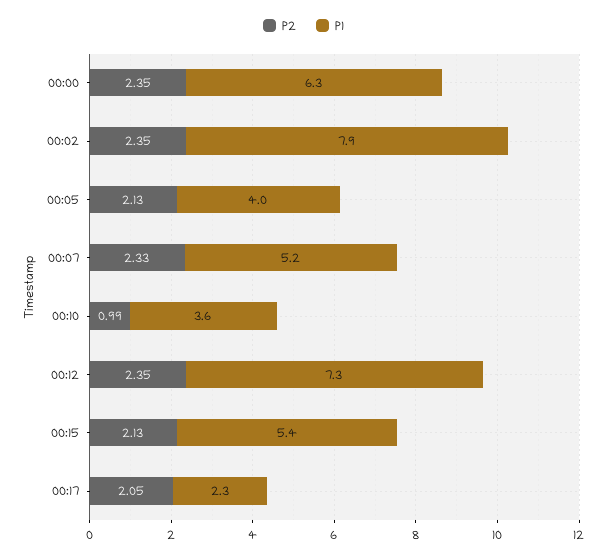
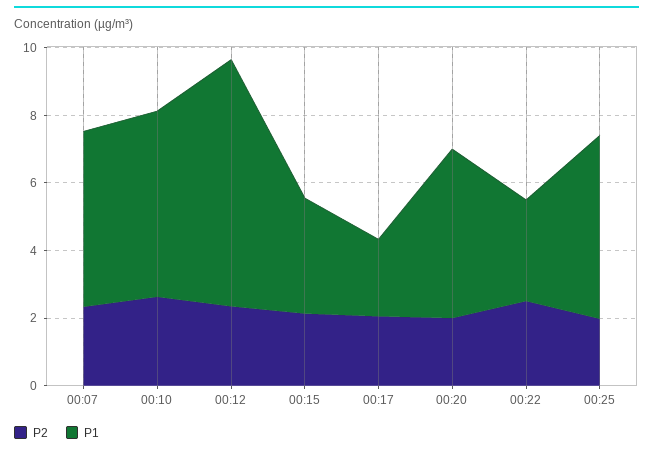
P2, 00:00: 2.35 -> none
P1, 00:00: 6.3 -> none
P2, 00:02: 2.35 -> none
P1, 00:02: 7.9 -> none
P2, 00:05: 2.13 -> none
P1, 00:05: 4 -> none
P2, 00:10: 0.99 -> 2.5
P1, 00:10: 3.6 -> 5.5
P1, 00:15: 5.4 -> 3.5
P2, 00:20: none -> 2
P1, 00:20: none -> 5
P2, 00:22: none -> 2.5
P1, 00:22: none -> 3
P2, 00:25: none -> 2
P1, 00:25: none -> 5.5

